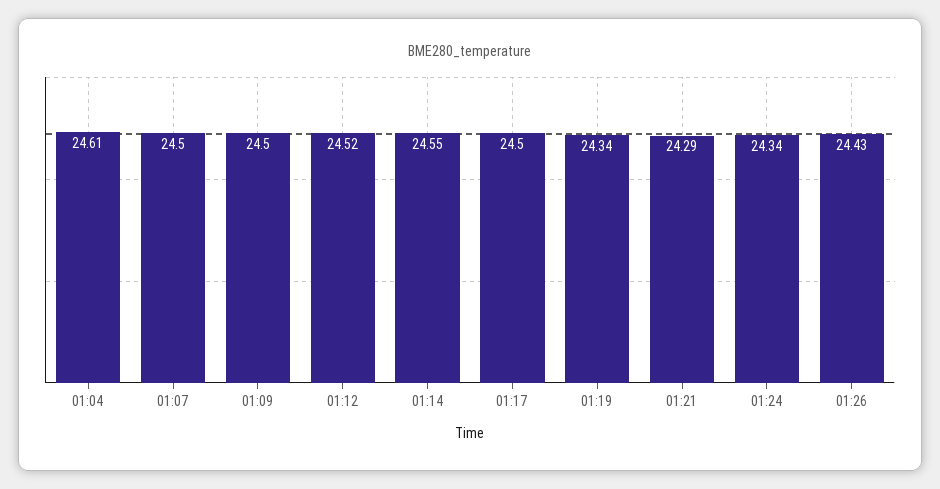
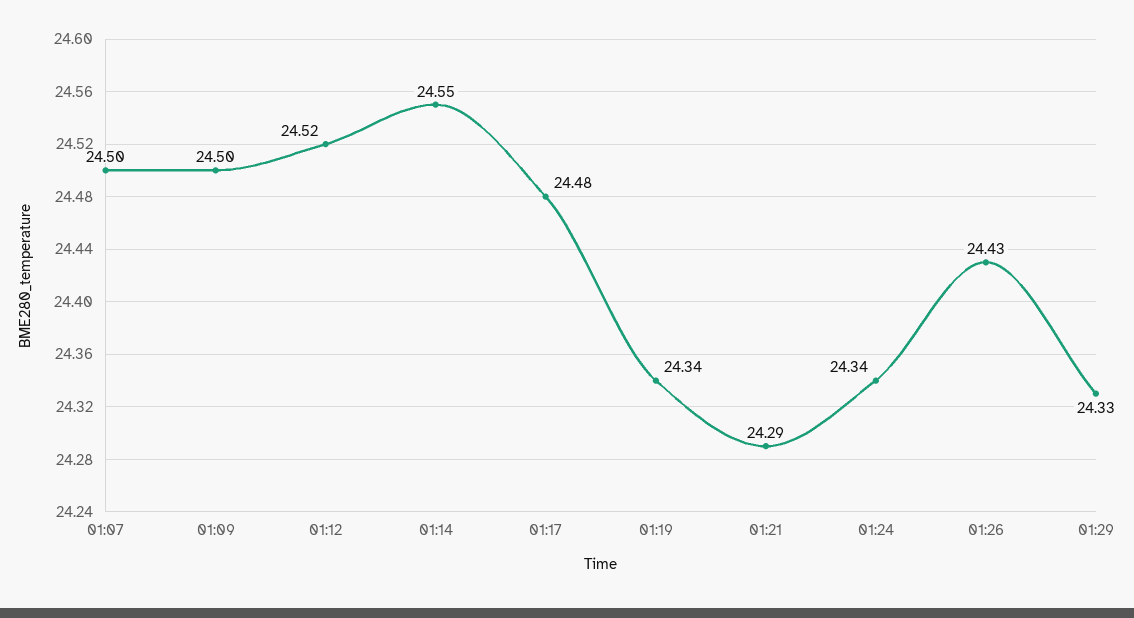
01:04: 24.61 -> none
01:17: 24.5 -> 24.48
01:29: none -> 24.33

